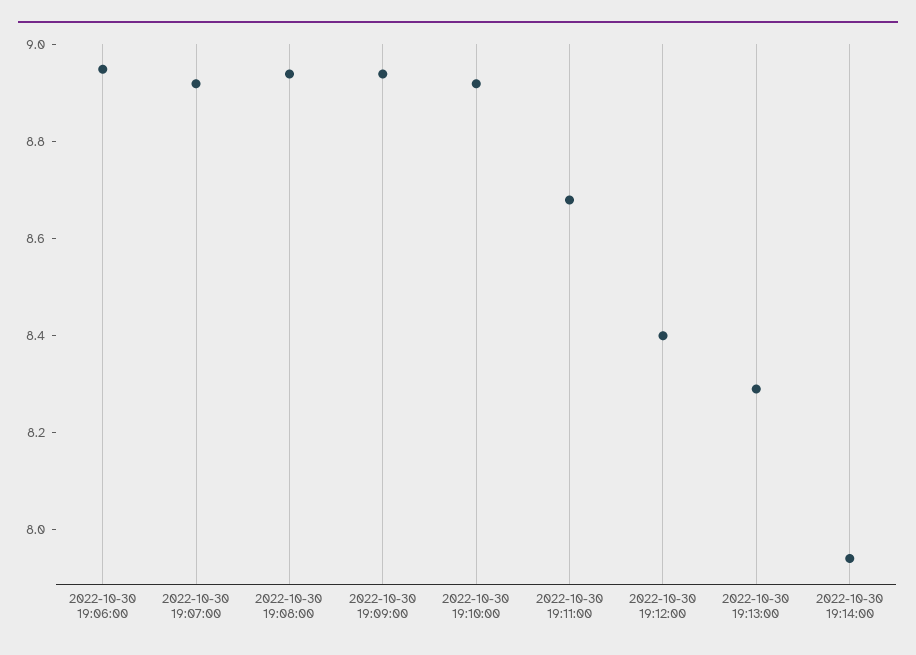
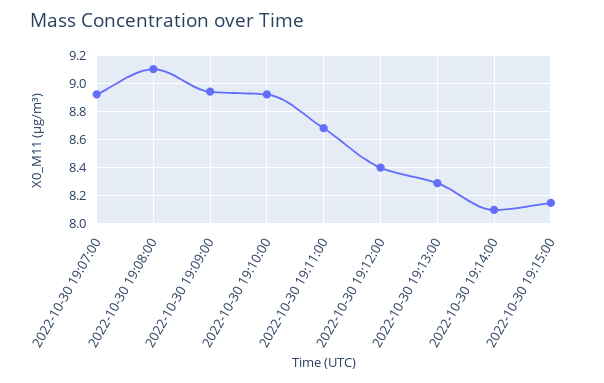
2022-10-30 19:06:00: 8.95 -> none
2022-10-30 19:08:00: 8.95 -> 9.1
2022-10-30 19:14:00: 7.95 -> 8.1
2022-10-30 19:15:00: none -> 8.15

